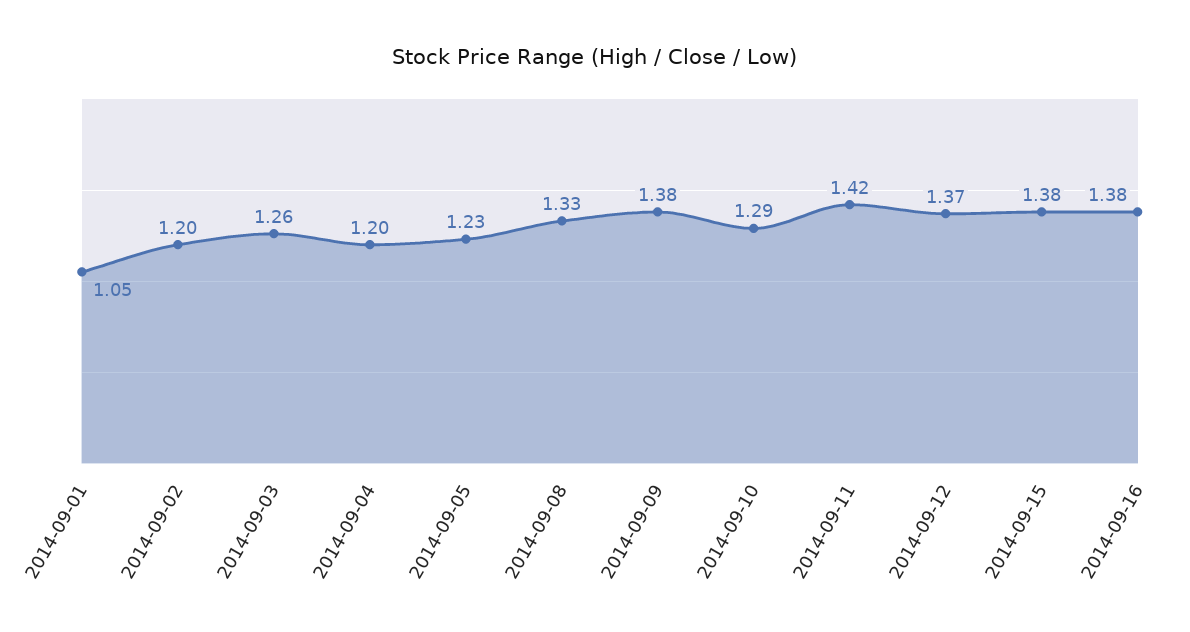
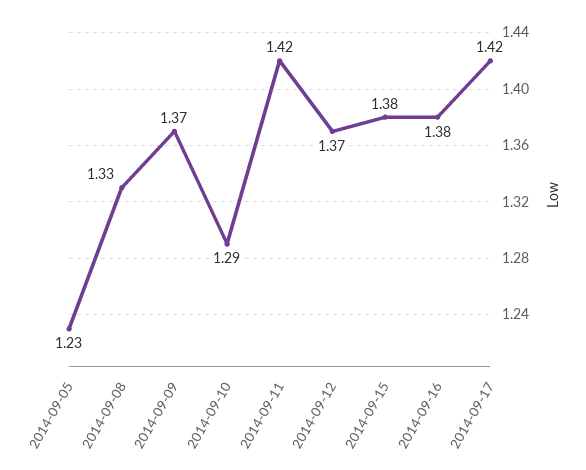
2014-09-01: 1.05 -> none
2014-09-02: 1.2 -> none
2014-09-03: 1.26 -> none
2014-09-04: 1.2 -> none
2014-09-09: 1.38 -> 1.37
2014-09-17: none -> 1.42

